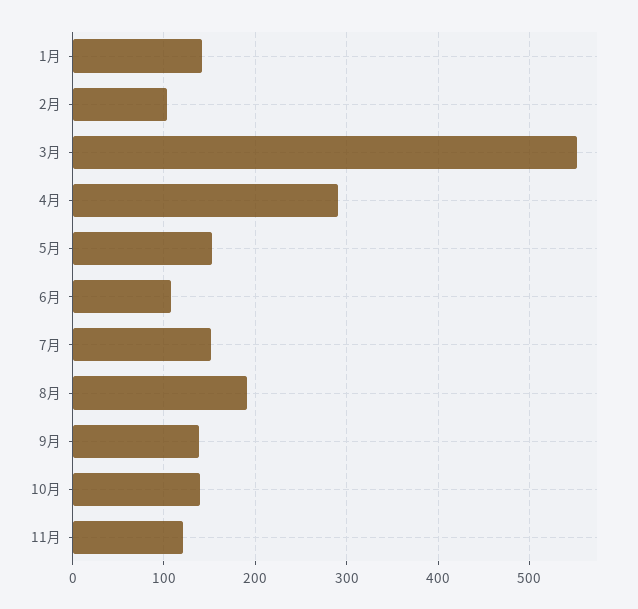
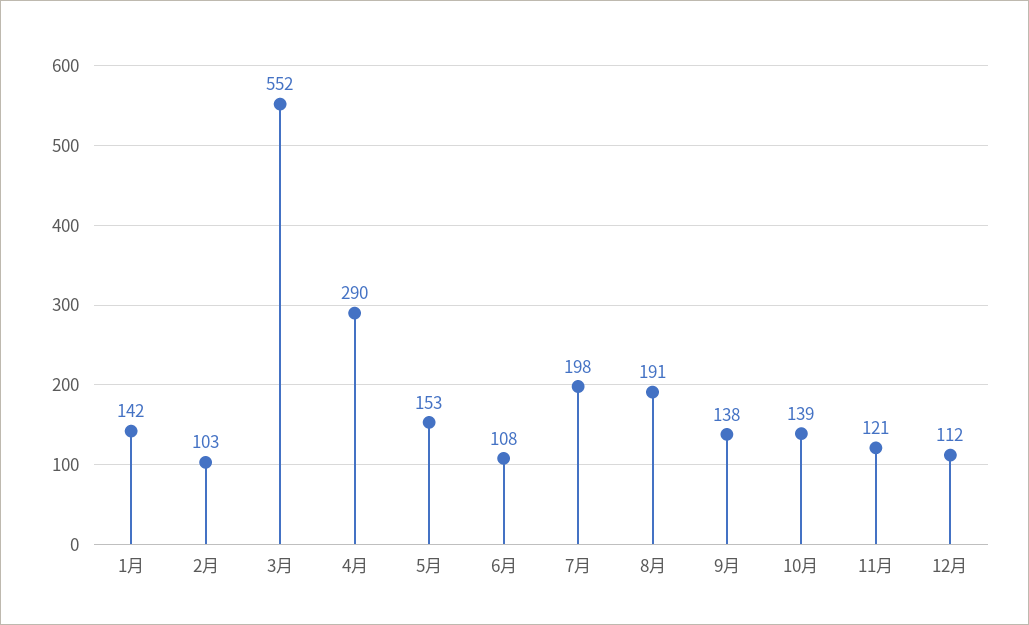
7月: 150 -> 198
12月: none -> 112

